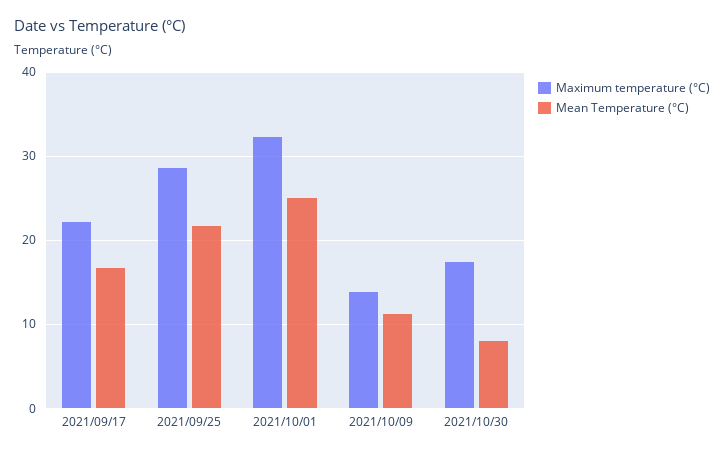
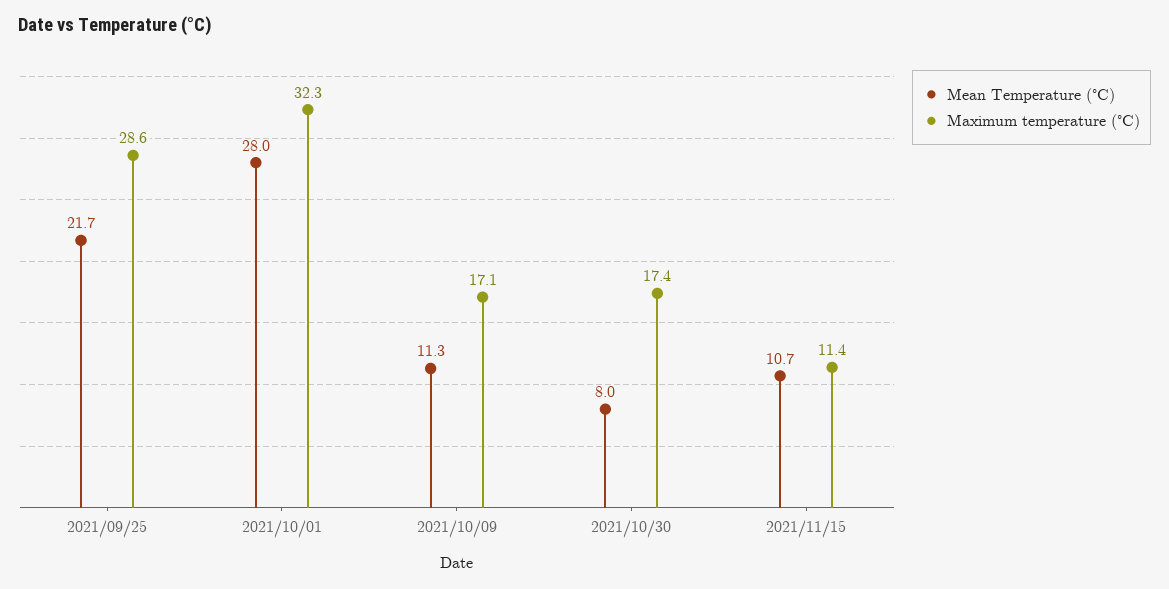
Maximum temperature (°C), 2021/09/17: 22 -> none
Mean Temperature (°C), 2021/09/17: 17 -> none
Mean Temperature (°C), 2021/10/01: 25 -> 28
Maximum temperature (°C), 2021/10/09: 14 -> 17.1
Mean Temperature (°C), 2021/11/15: none -> 10.7
Maximum temperature (°C), 2021/11/15: none -> 11.4

